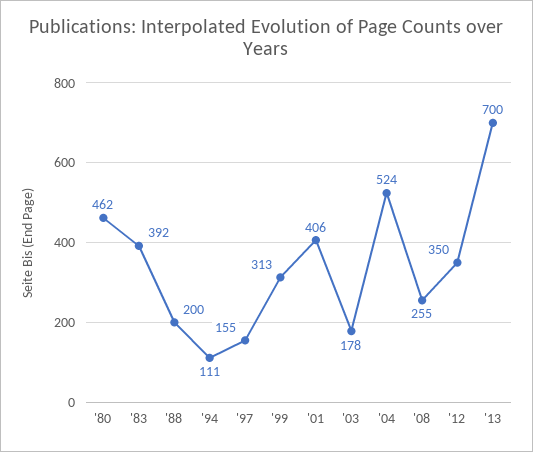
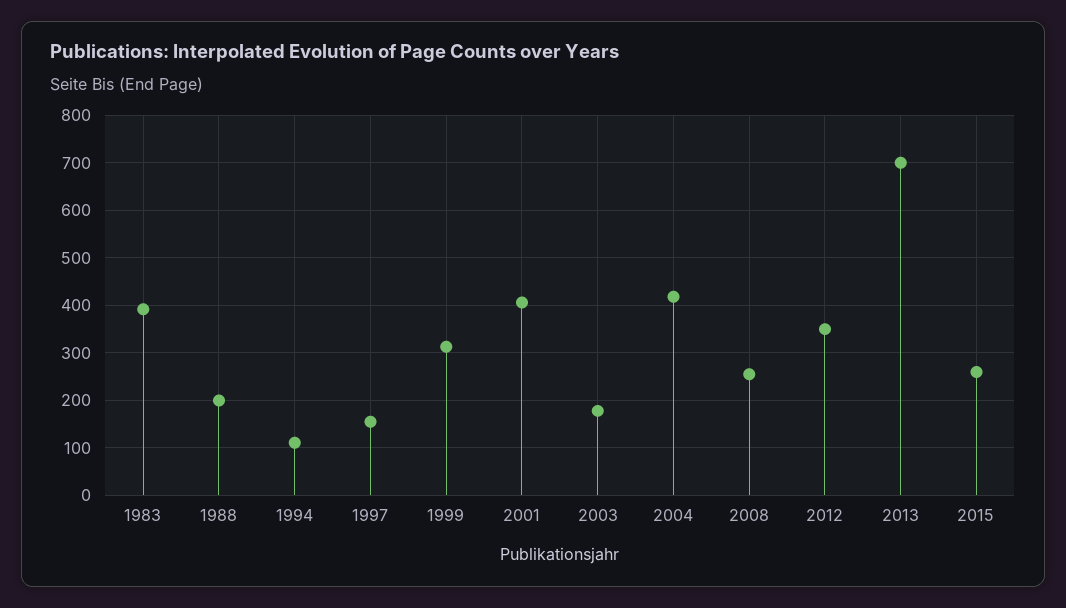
'80: 462 -> none
'04: 524 -> 420
2015: none -> 260

